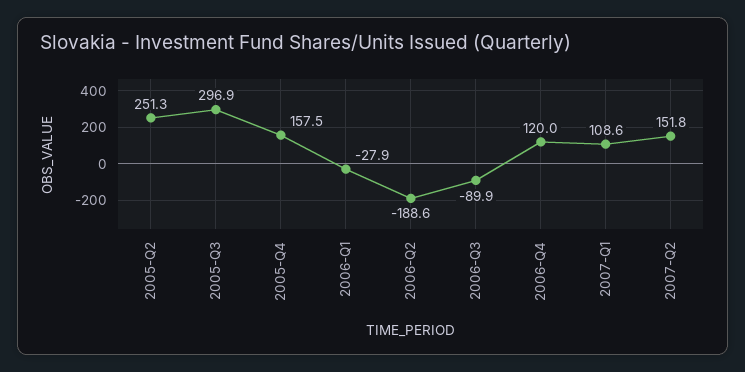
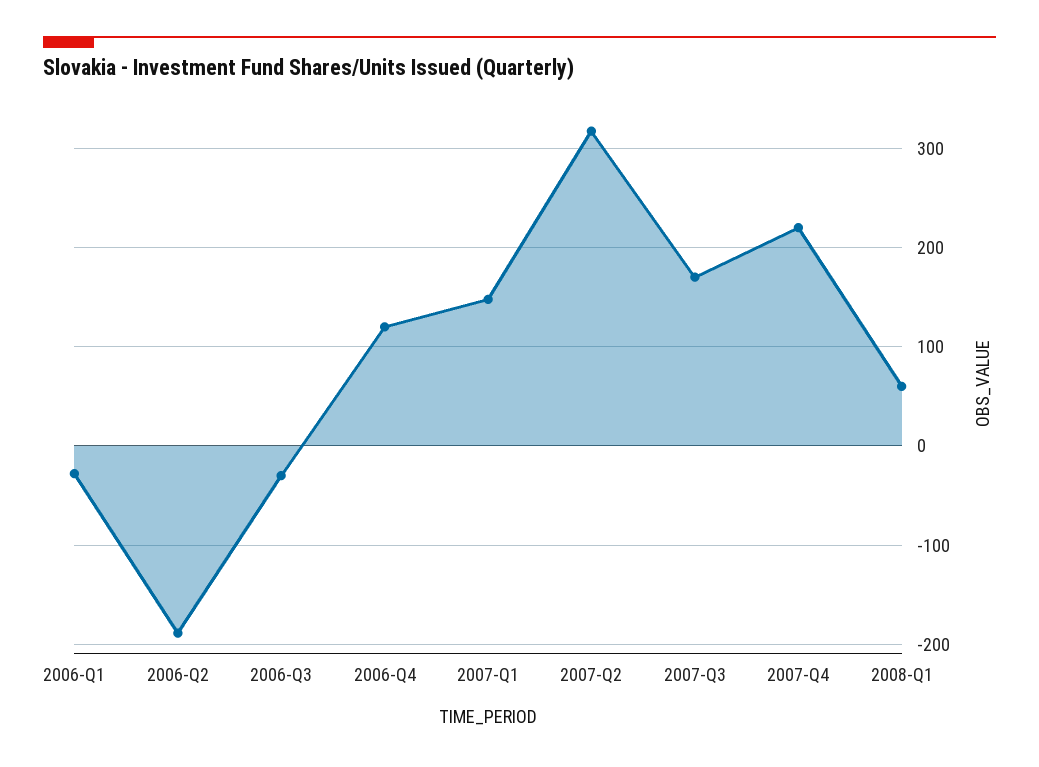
2005-Q2: 251.3 -> none
2005-Q3: 296.9 -> none
2005-Q4: 157.5 -> none
2006-Q3: -89.9 -> -30
2007-Q1: 108.6 -> 150
2007-Q2: 151.8 -> 320
2007-Q3: none -> 170
2007-Q4: none -> 220
2008-Q1: none -> 60

